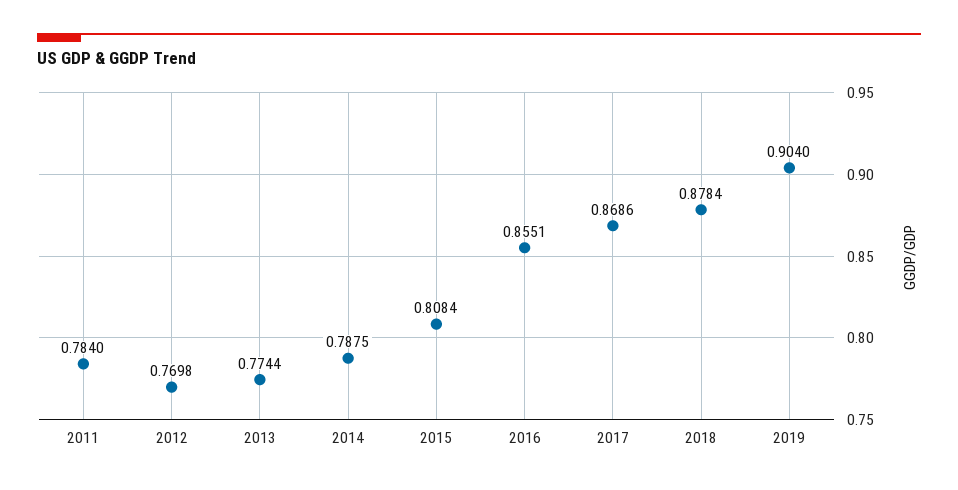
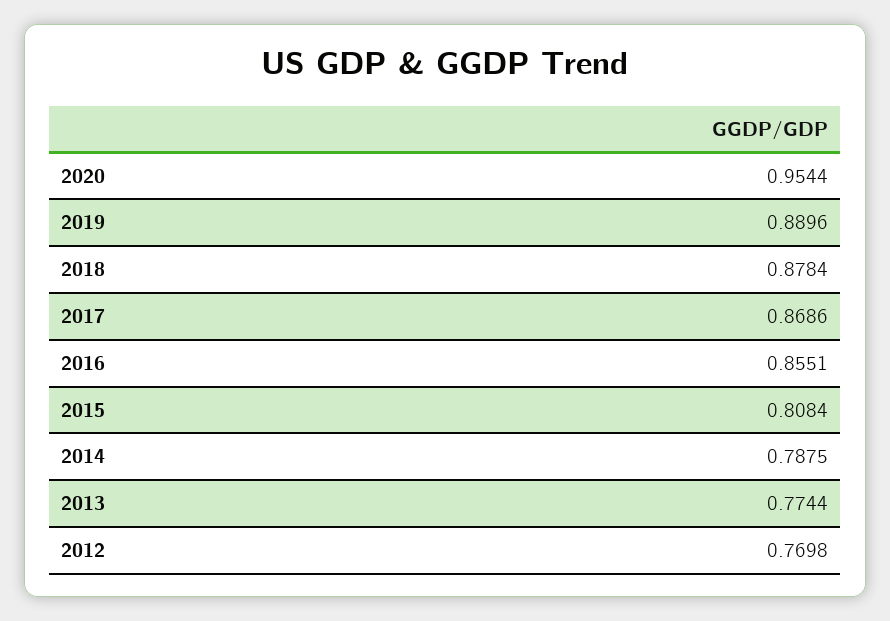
2011: 0.784 -> none
2019: 0.904 -> 0.8896
2020: none -> 0.9544

